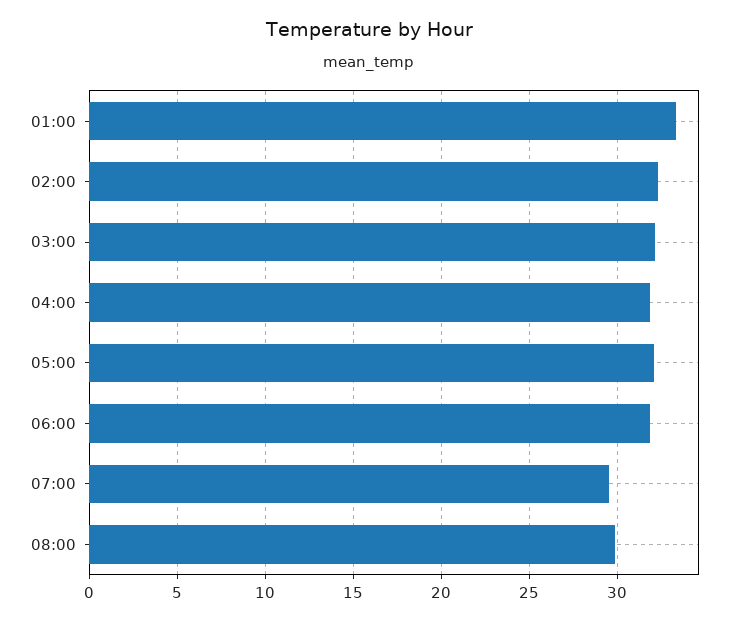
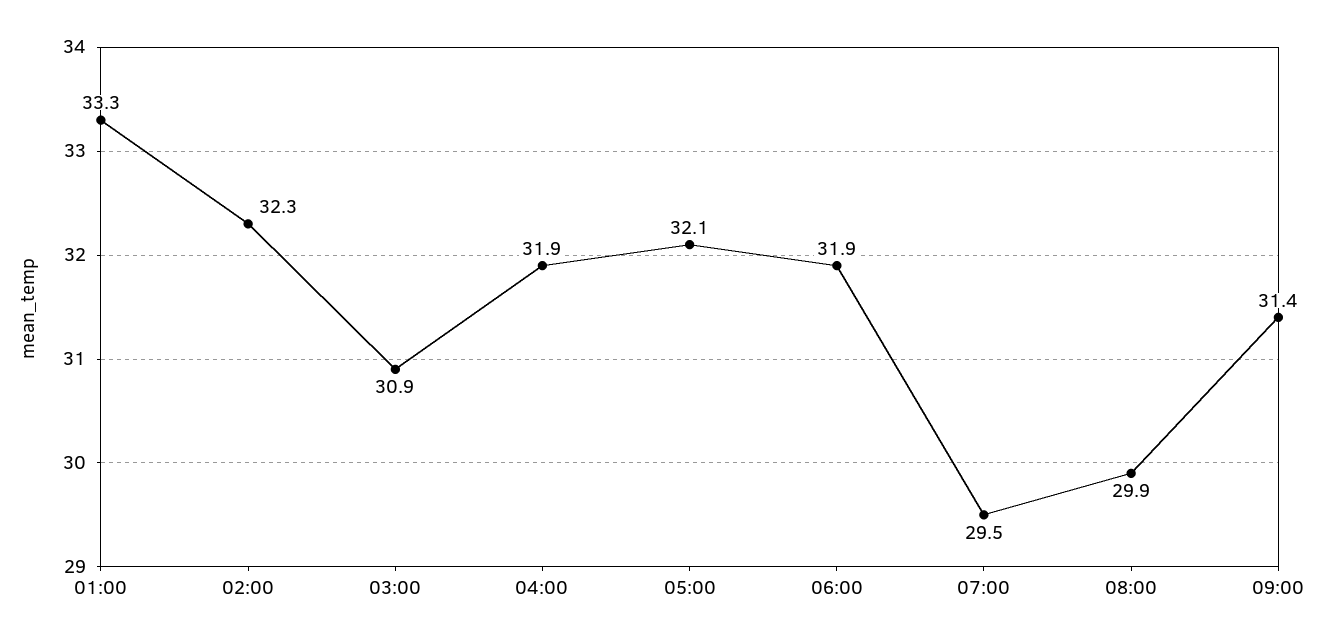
03:00: 32 -> 30.9
09:00: none -> 31.4

